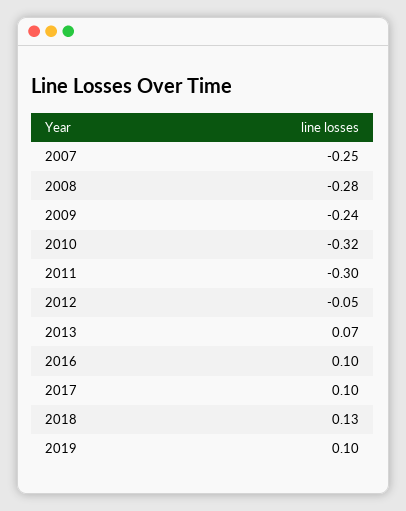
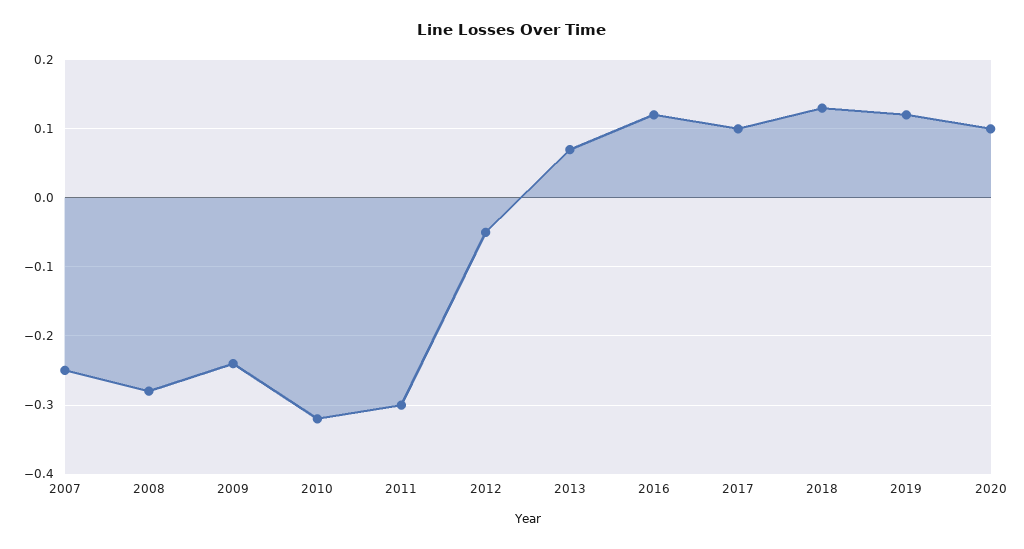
2016: 0.1 -> 0.12
2019: 0.1 -> 0.12
2020: none -> 0.1

